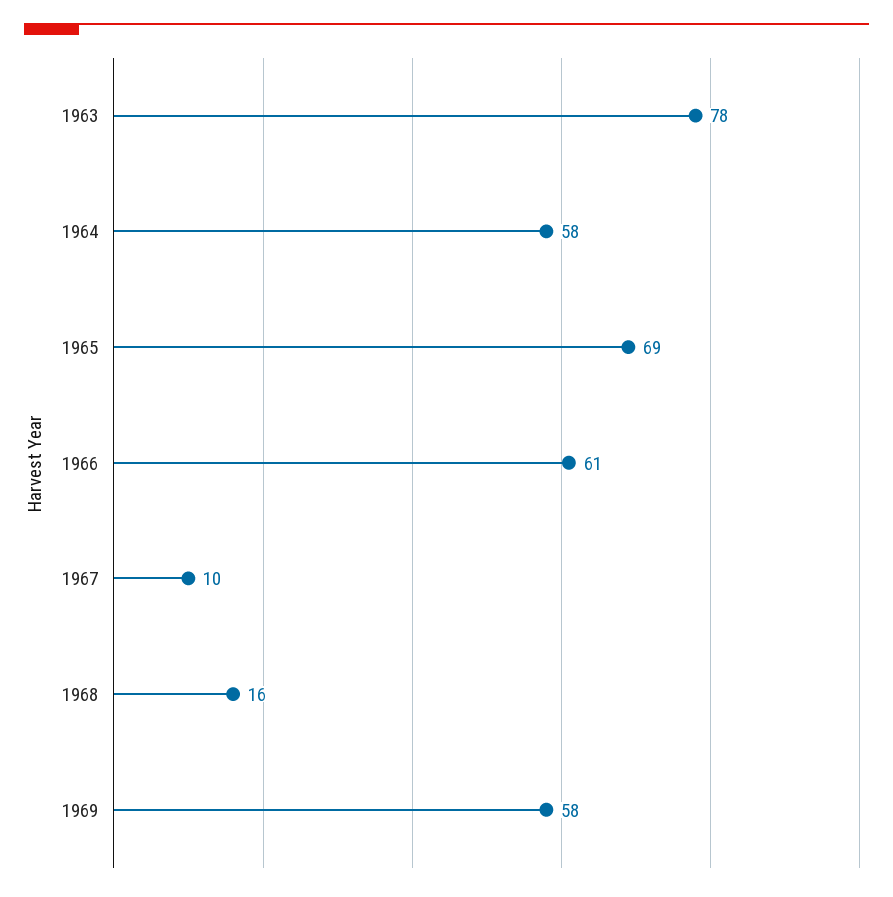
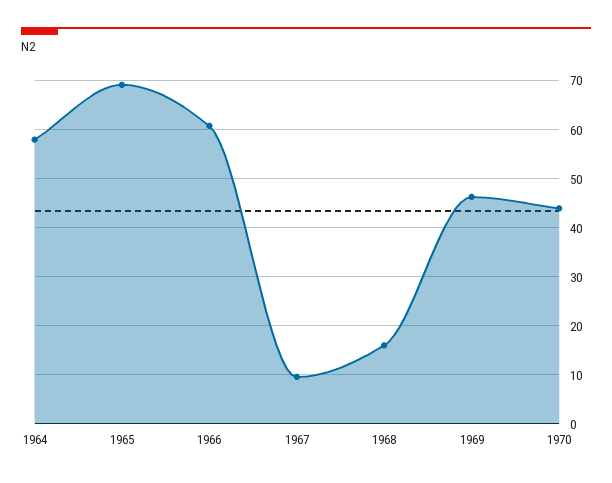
1963: 78 -> none
1969: 58 -> 46
1970: none -> 44

